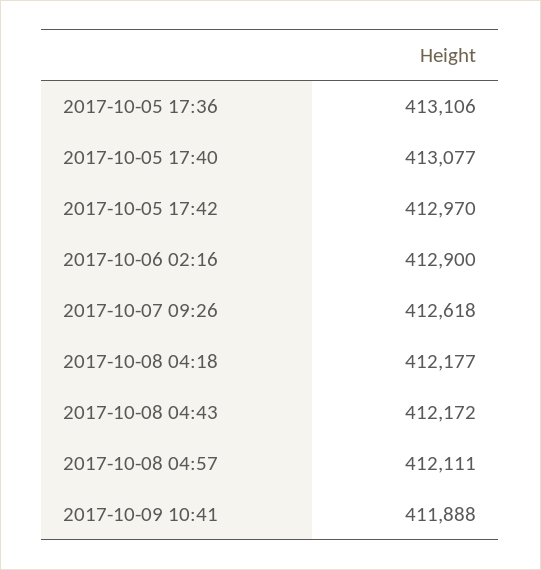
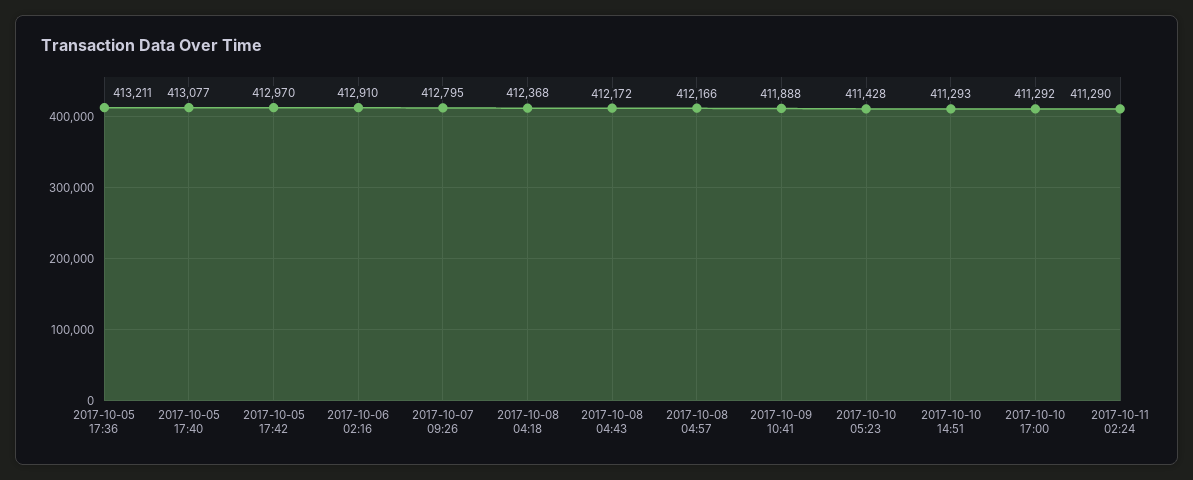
2017-10-05 17:36: 413106 -> 413211
2017-10-06 02:16: 412900 -> 412910
2017-10-07 09:26: 412618 -> 412795
2017-10-08 04:18: 412177 -> 412368
2017-10-08 04:57: 412111 -> 412166
2017-10-10 05:23: none -> 411428
2017-10-10 14:51: none -> 411293
2017-10-10 17:00: none -> 411292
2017-10-11 02:24: none -> 411290

